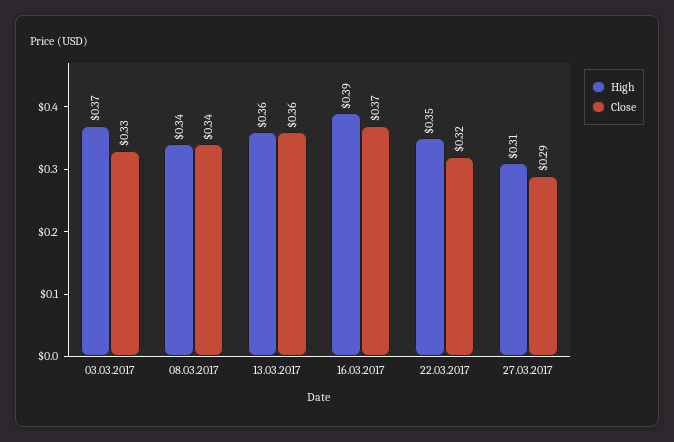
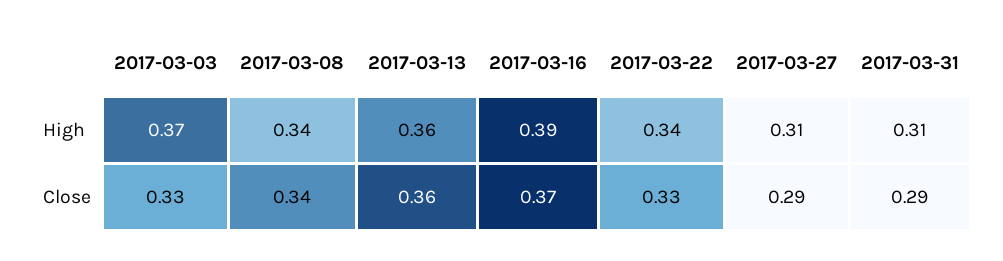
High, 22.03.2017: 0.35 -> 0.34
Close, 22.03.2017: 0.32 -> 0.33
High, 2017-03-31: none -> 0.31
Close, 2017-03-31: none -> 0.29

